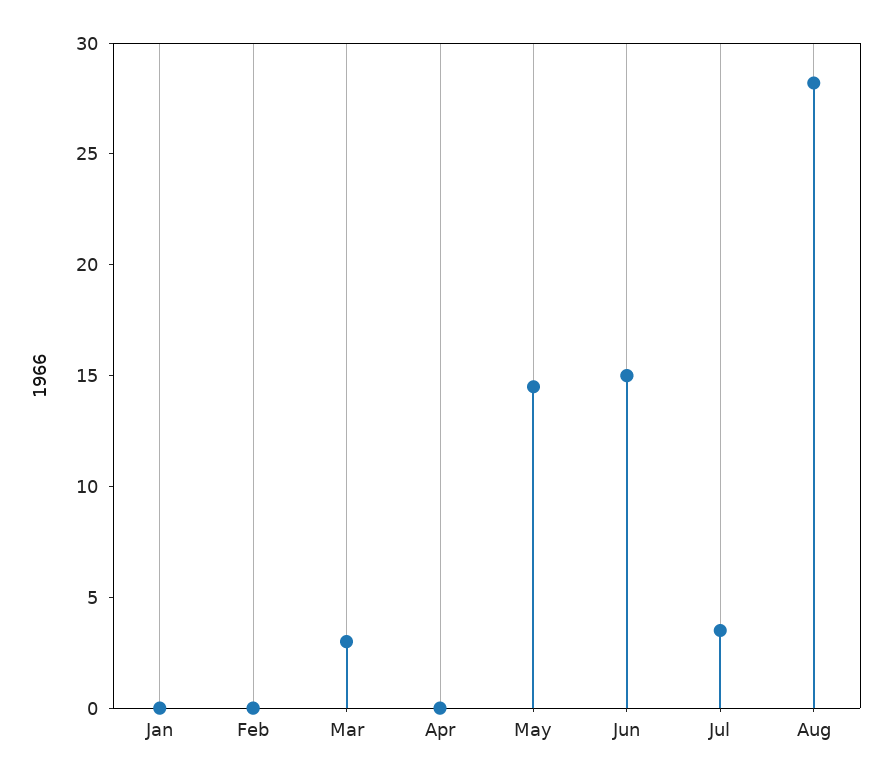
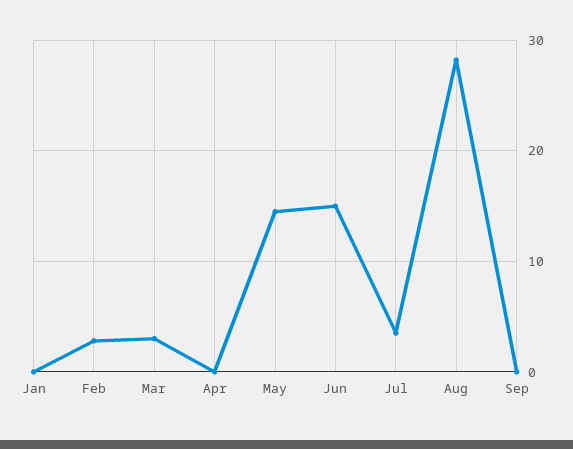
Feb: 0 -> 3
Sep: none -> 0

